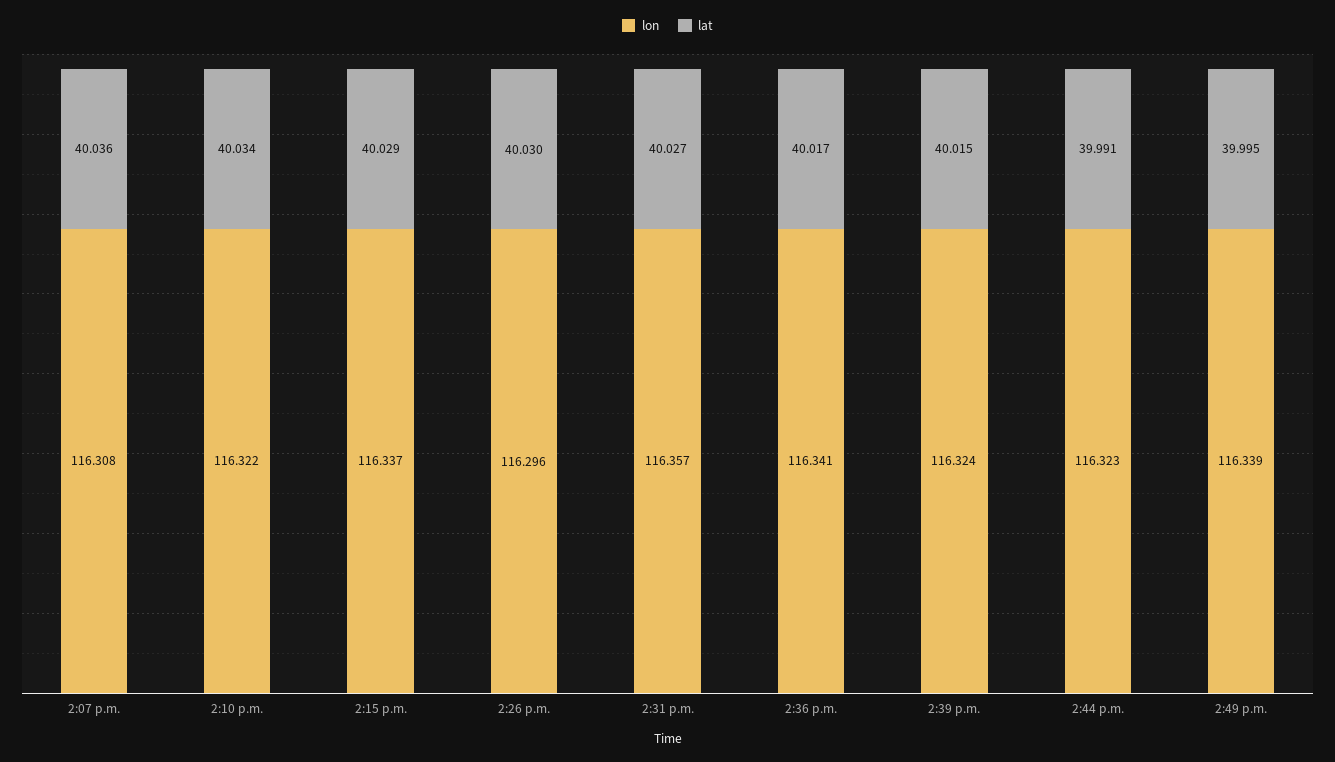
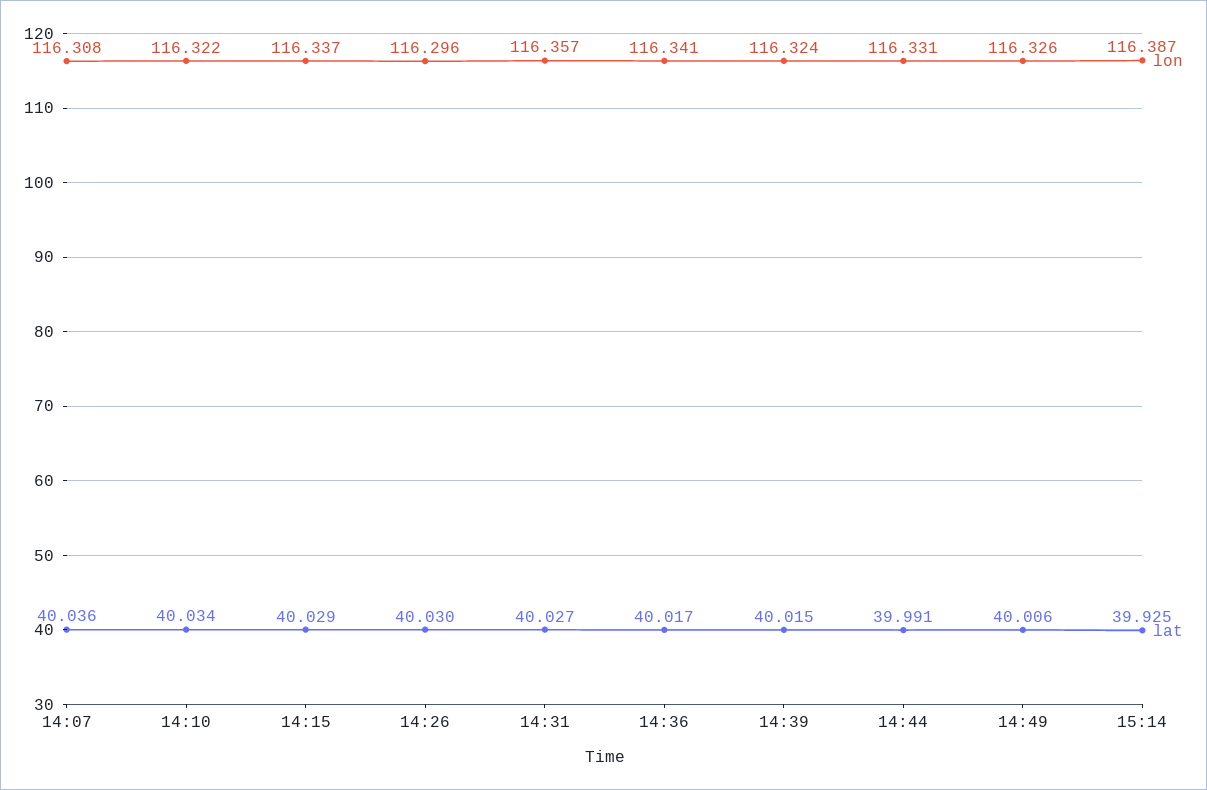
lon, 2:44 p.m.: 116.323 -> 116.331
lon, 2:49 p.m.: 116.339 -> 116.326
lat, 2:49 p.m.: 39.995 -> 40.006
lon, 15:14: none -> 116.387
lat, 15:14: none -> 39.925

